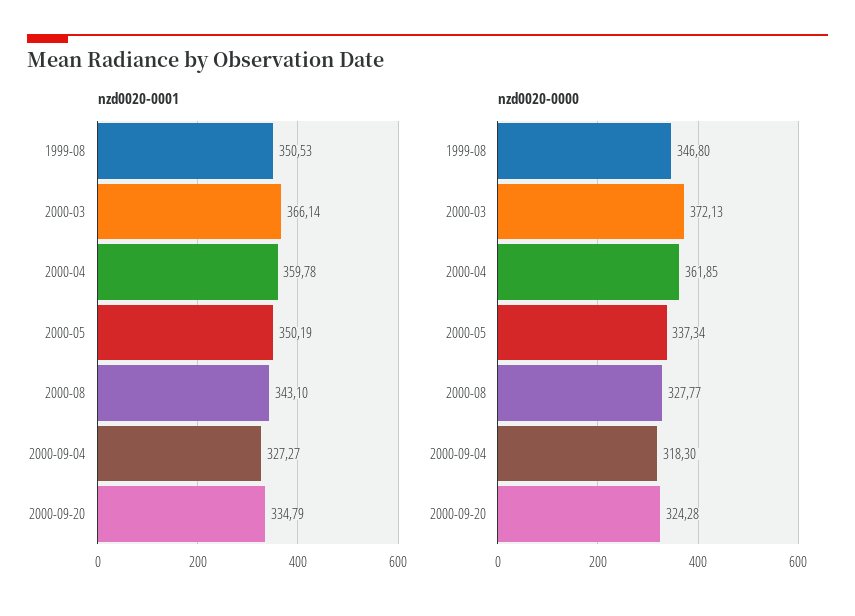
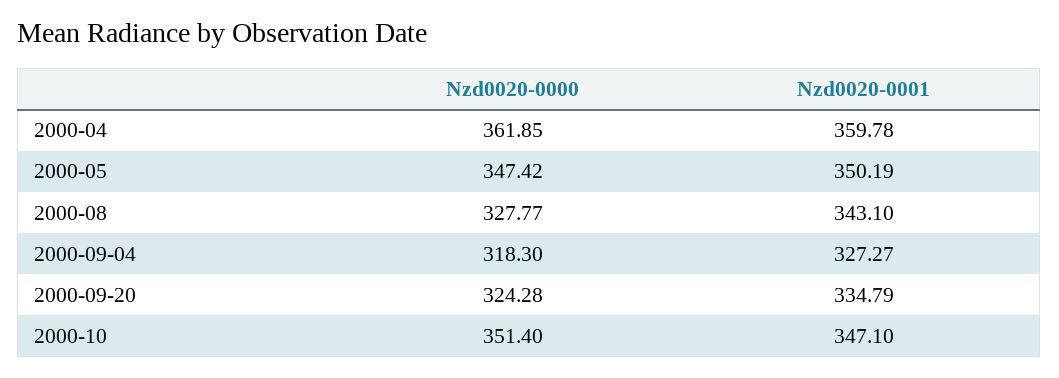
nzd0020-0001, 1999-08: 350.53 -> none
nzd0020-0001, 2000-03: 366.14 -> none
nzd0020-0000, 1999-08: 346.8 -> none
nzd0020-0000, 2000-03: 372.13 -> none
nzd0020-0000, 2000-05: 337.34 -> 347.42
nzd0020-0000, 2000-10: none -> 351.4
nzd0020-0001, 2000-10: none -> 347.1

